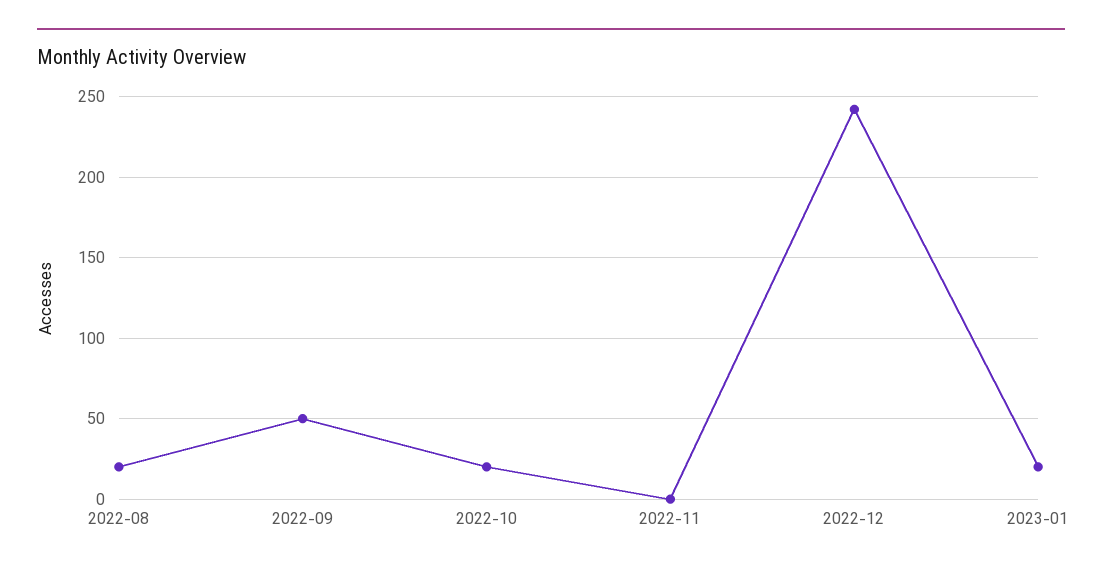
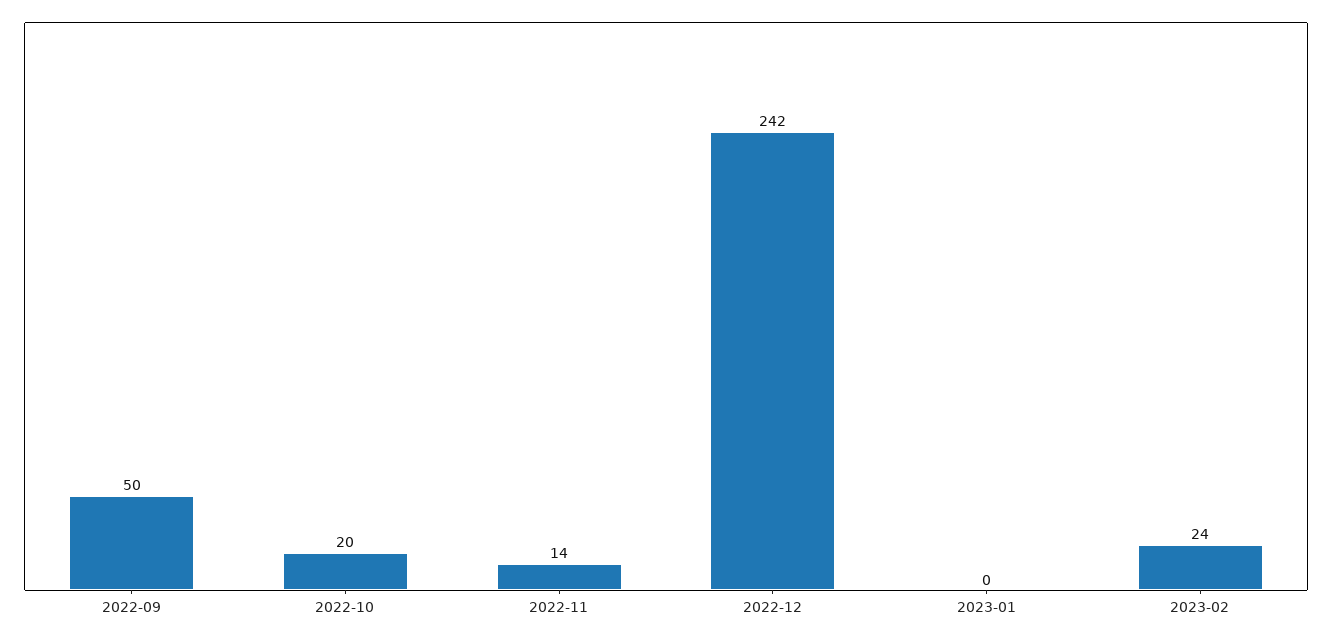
2022-08: 20 -> none
2022-11: 0 -> 14
2023-01: 20 -> 0
2023-02: none -> 24

